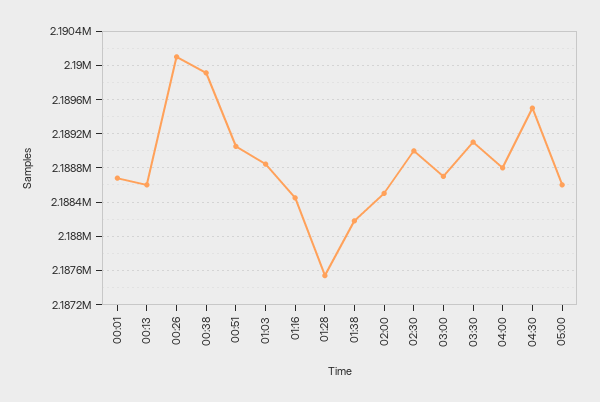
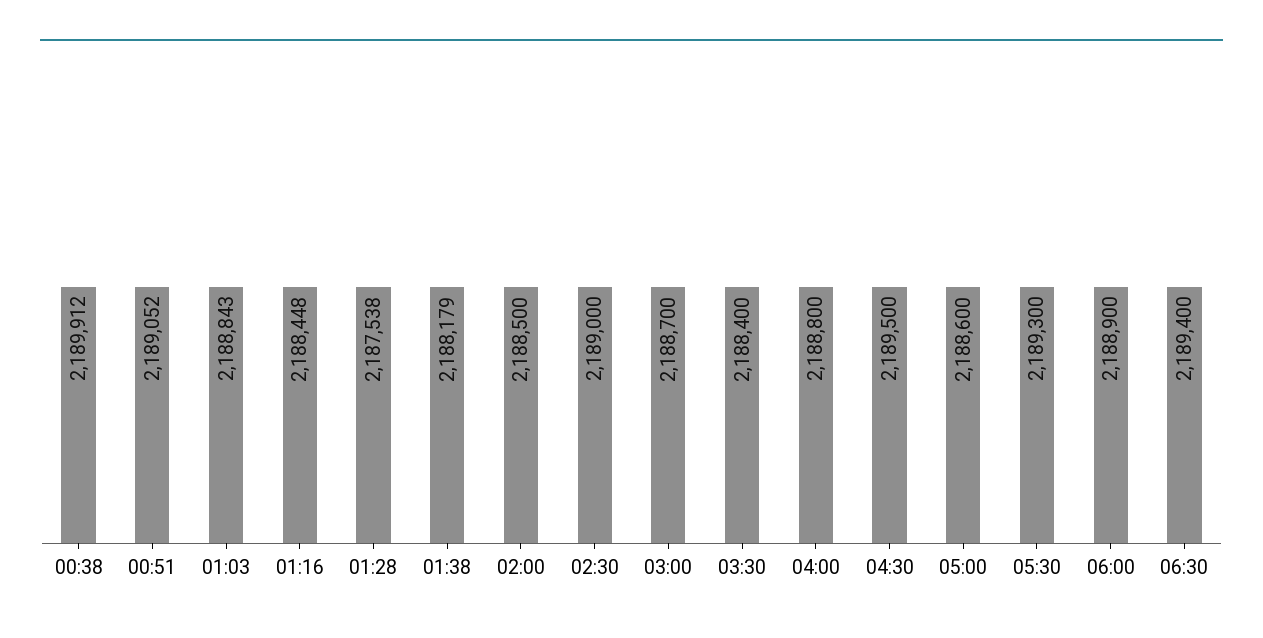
00:01: 2188700 -> none
00:13: 2188600 -> none
00:26: 2190100 -> none
03:30: 2189100 -> 2188400
05:30: none -> 2189300
06:00: none -> 2188900
06:30: none -> 2189400

